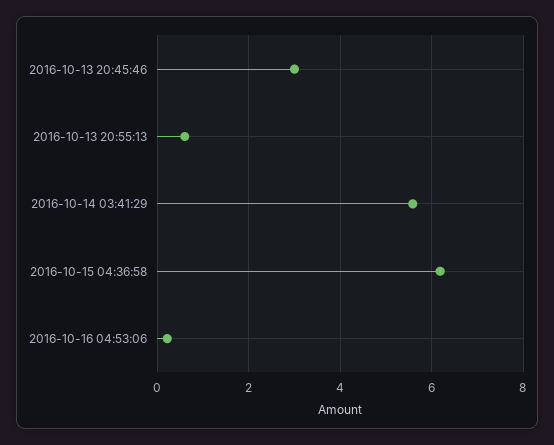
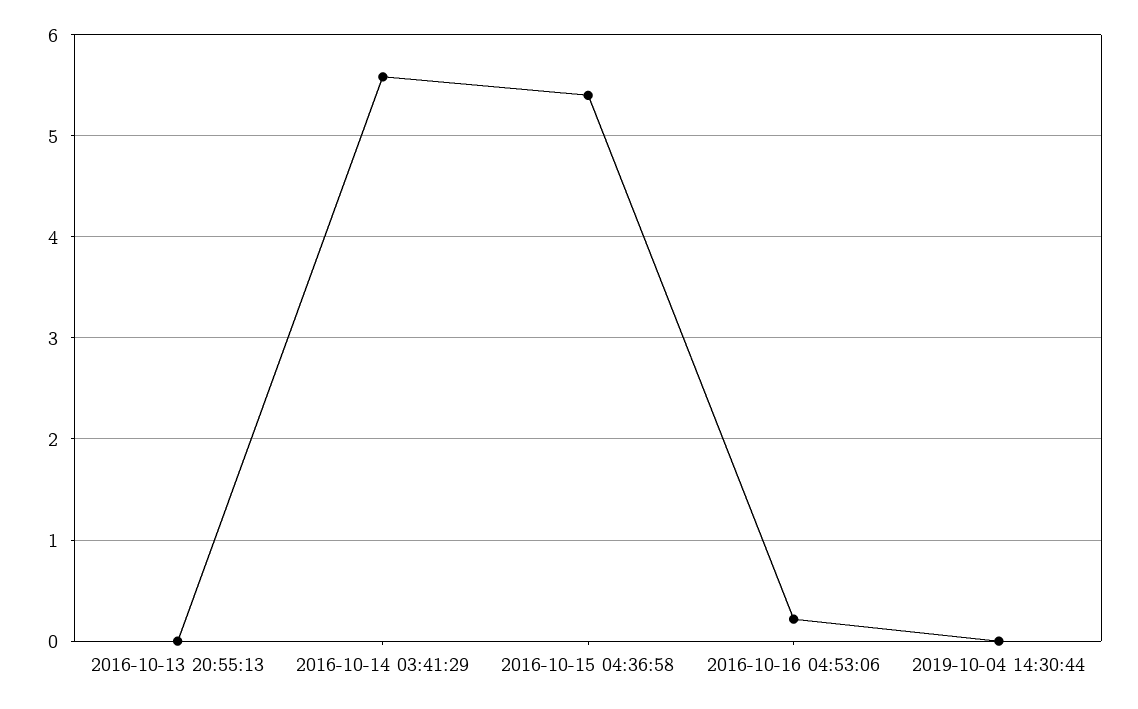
2016-10-13 20:45:46: 3 -> none
2016-10-13 20:55:13: 0.6 -> 0
2016-10-15 04:36:58: 6.2 -> 5.4
2019-10-04 14:30:44: none -> 0

